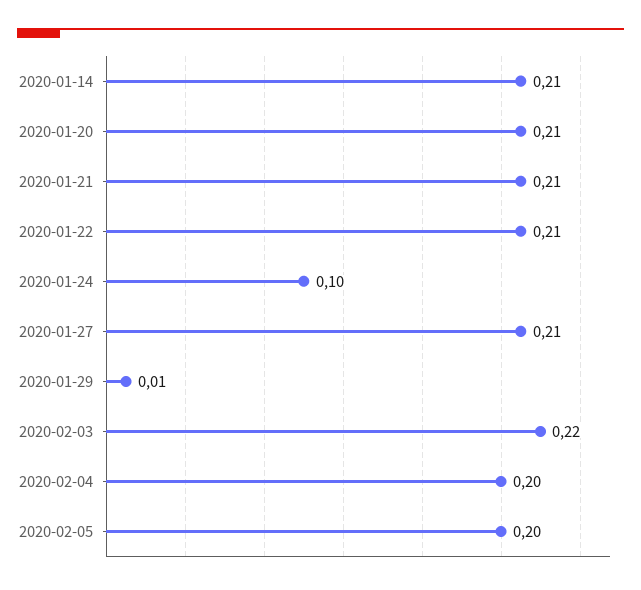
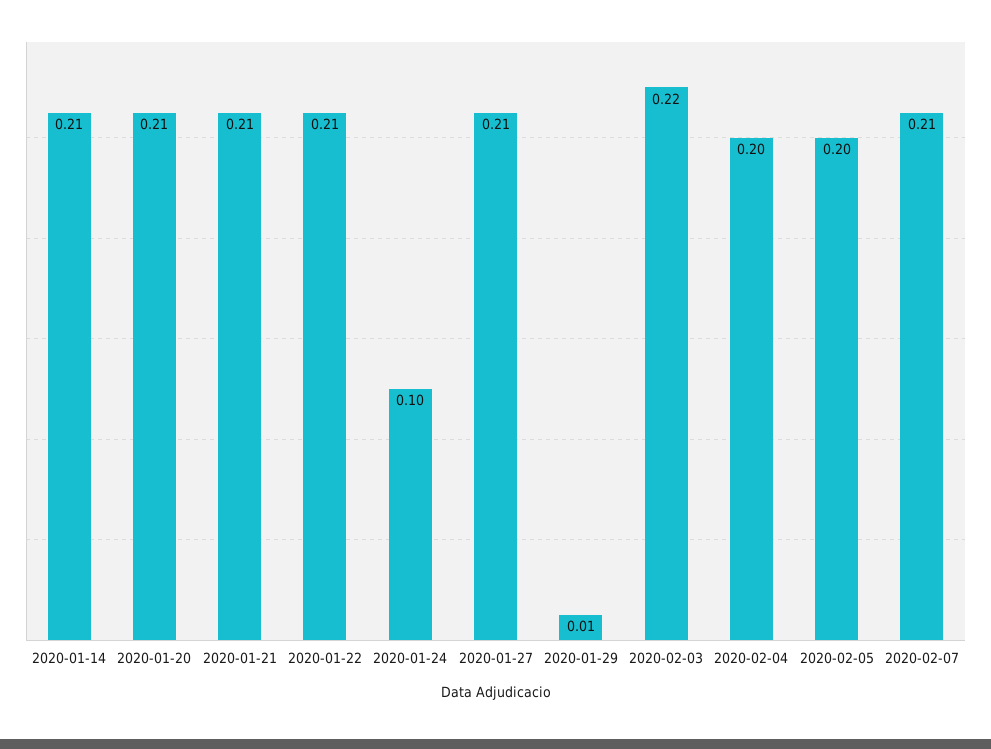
2020-02-07: none -> 0.21

